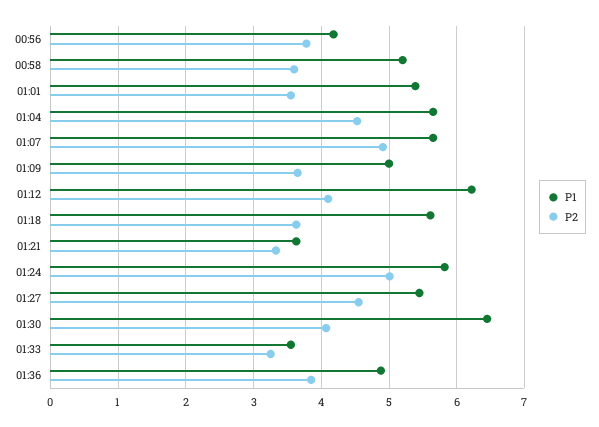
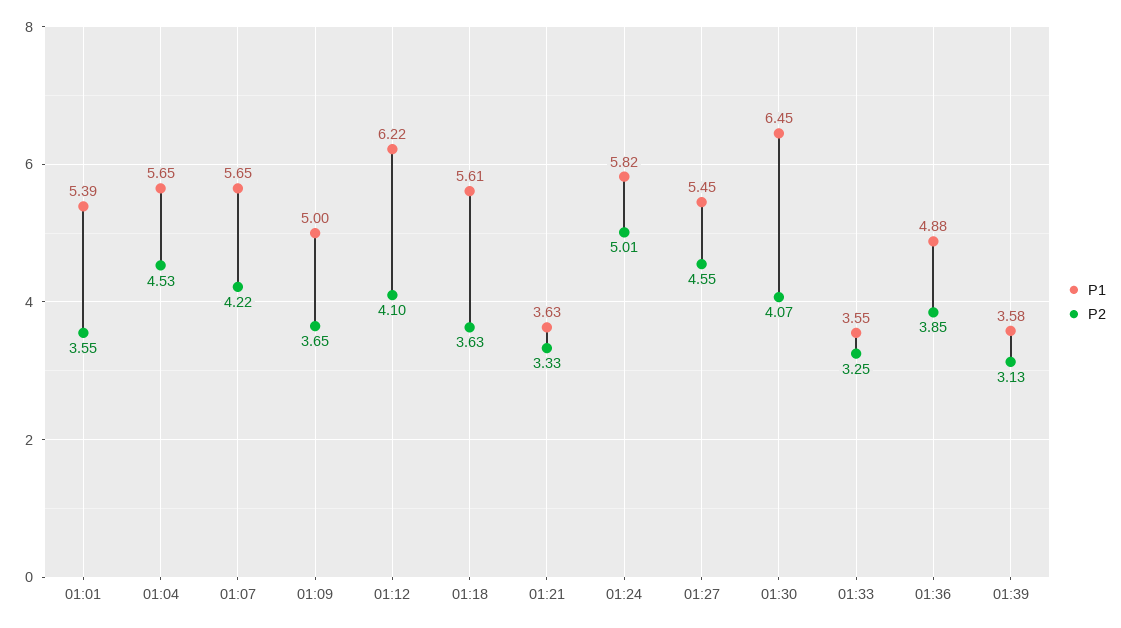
P1, 00:56: 4.2 -> none
P2, 00:56: 3.8 -> none
P1, 00:58: 5.2 -> none
P2, 00:58: 3.6 -> none
P2, 01:07: 4.9 -> 4.22
P1, 01:39: none -> 3.58
P2, 01:39: none -> 3.13

